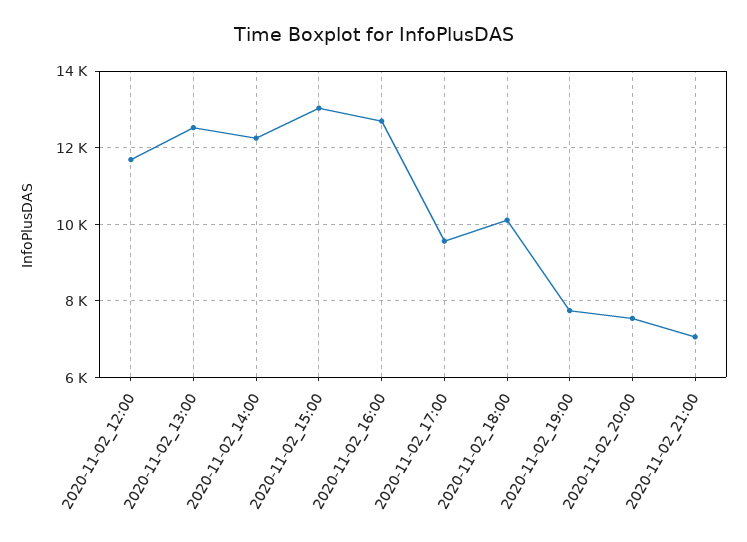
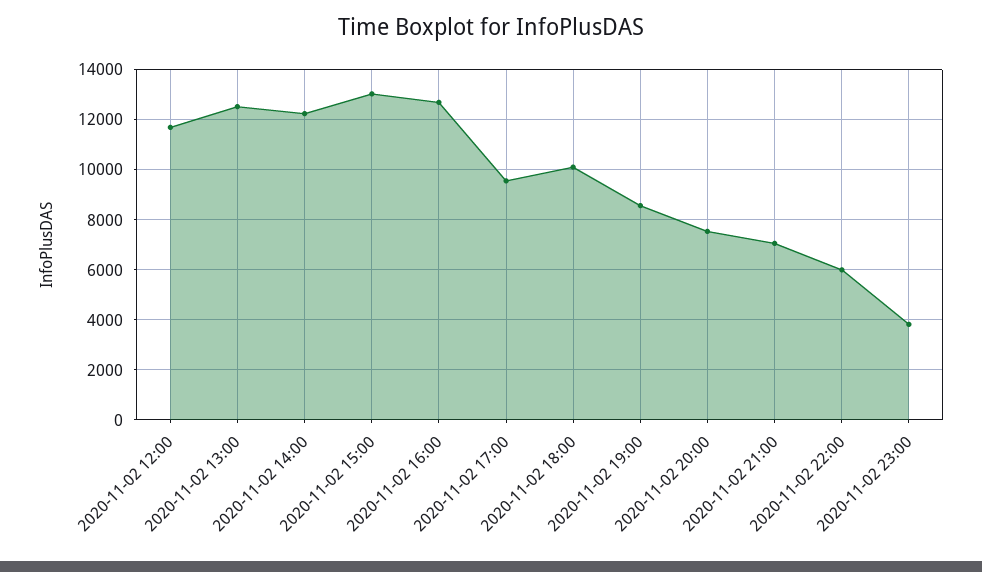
2020-11-02_19:00: 7800 -> 8500
2020-11-02 22:00: none -> 6000
2020-11-02 23:00: none -> 3750

